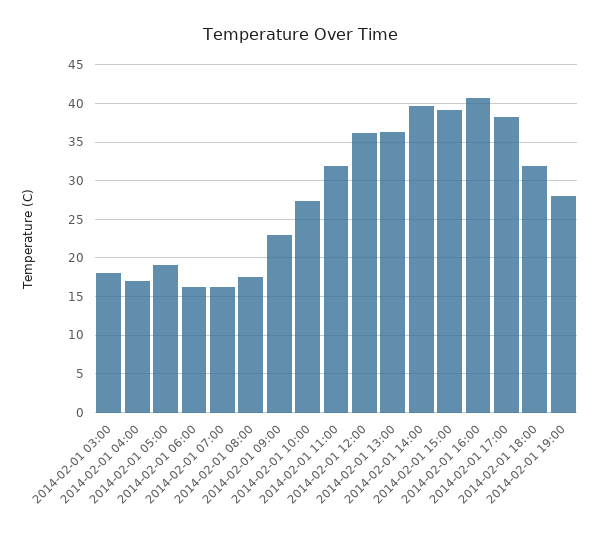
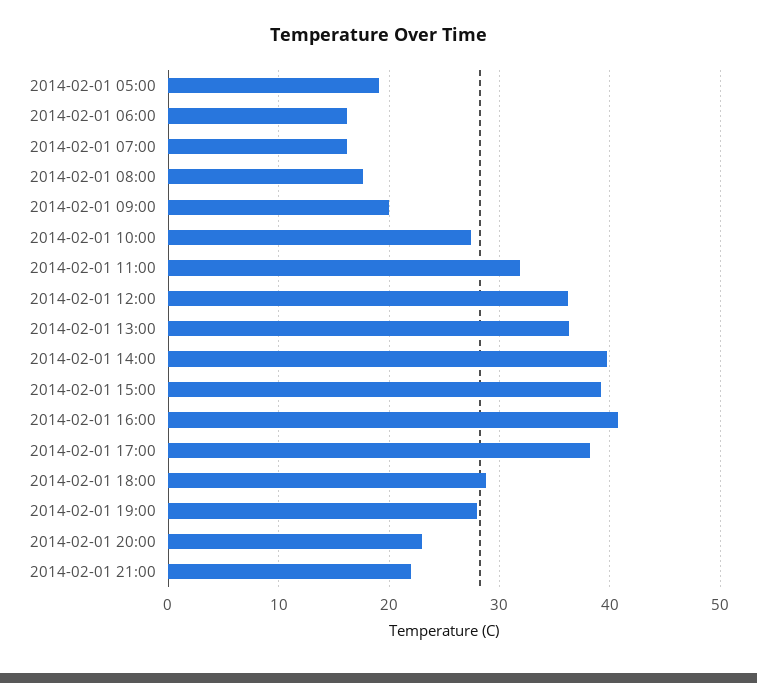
2014-02-01 03:00: 18 -> none
2014-02-01 04:00: 17 -> none
2014-02-01 09:00: 23 -> 20
2014-02-01 18:00: 32 -> 29
2014-02-01 20:00: none -> 23
2014-02-01 21:00: none -> 22

